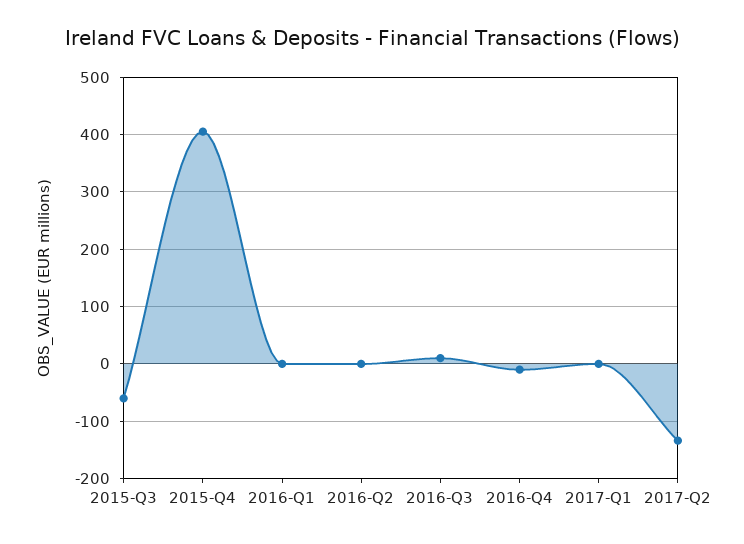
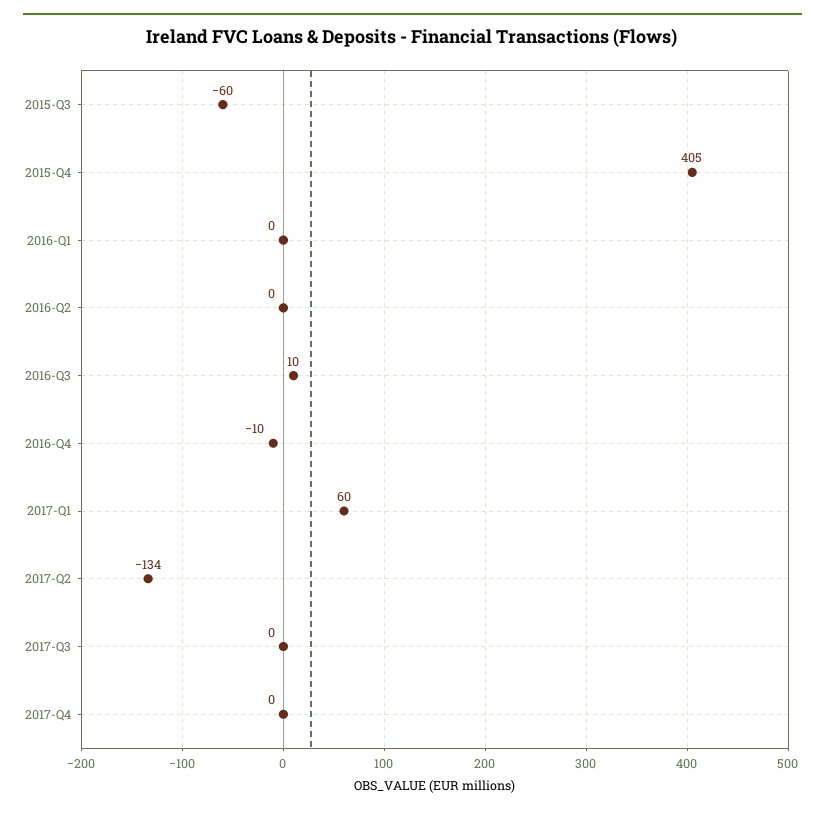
2017-Q1: 0 -> 60
2017-Q3: none -> 0
2017-Q4: none -> 0

